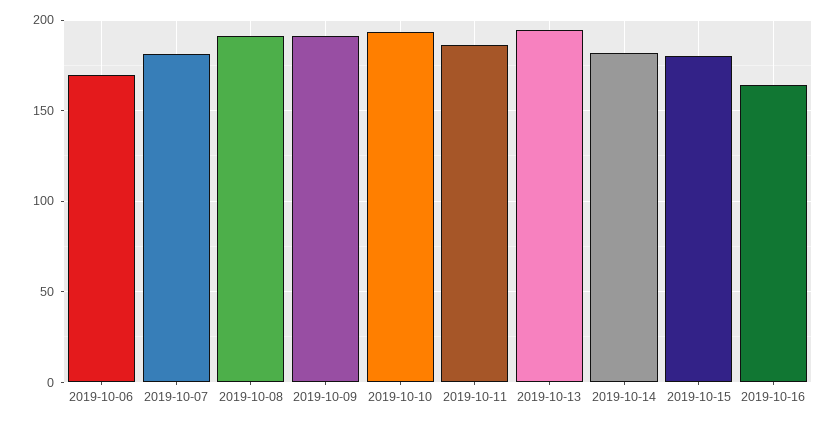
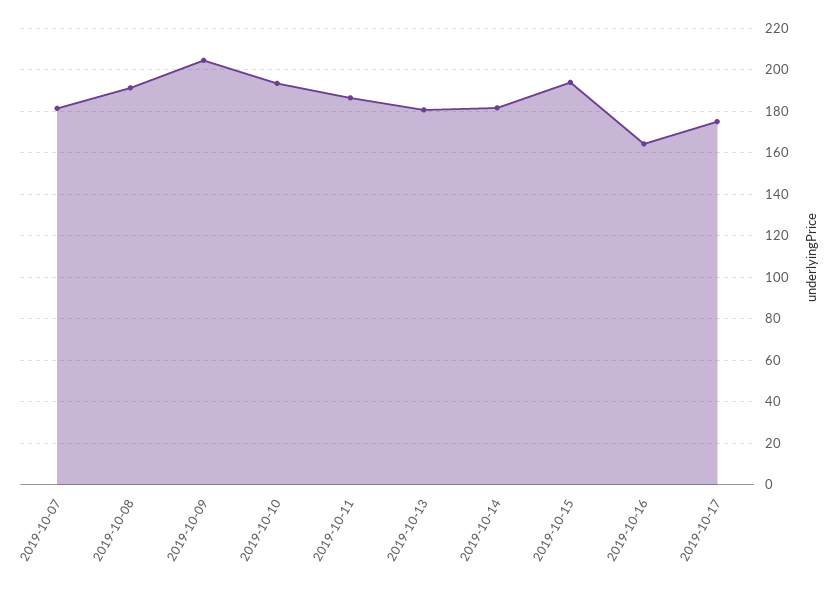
2019-10-06: 170 -> none
2019-10-09: 190 -> 205
2019-10-13: 195 -> 180
2019-10-15: 180 -> 195
2019-10-17: none -> 175

